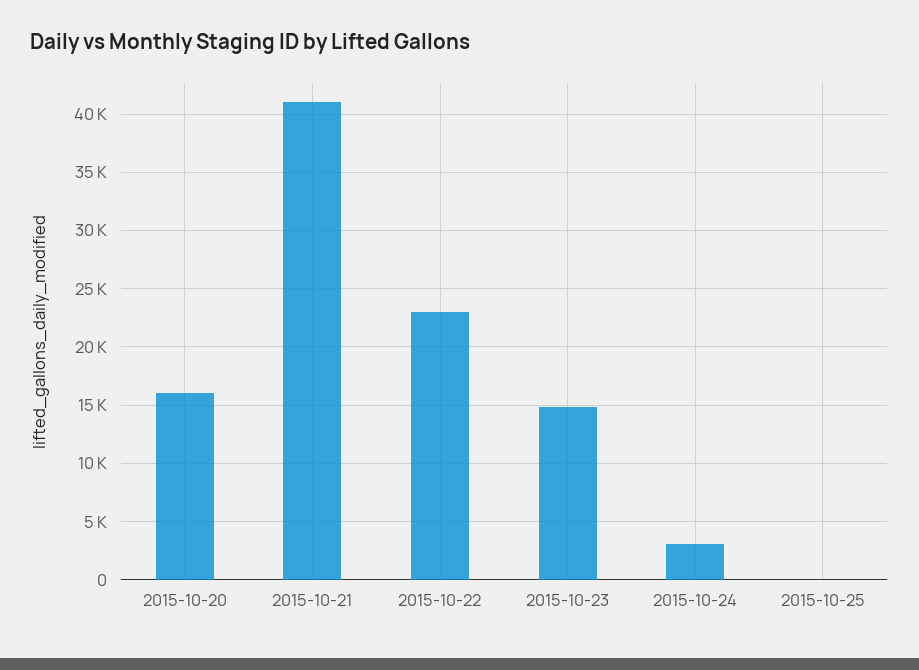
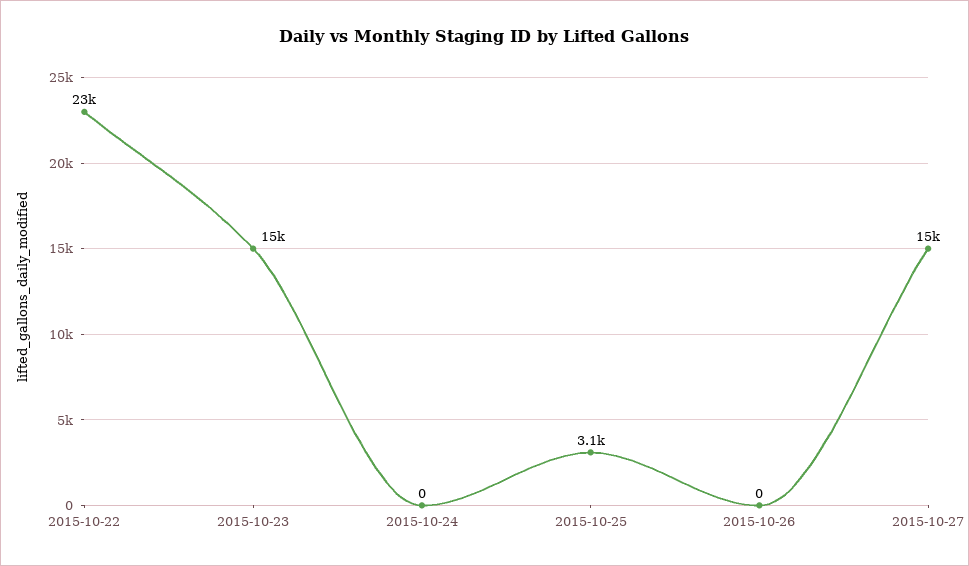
2015-10-20: 16000 -> none
2015-10-21: 41000 -> none
2015-10-24: 3000 -> 0
2015-10-25: 0 -> 3100
2015-10-26: none -> 0
2015-10-27: none -> 15000

